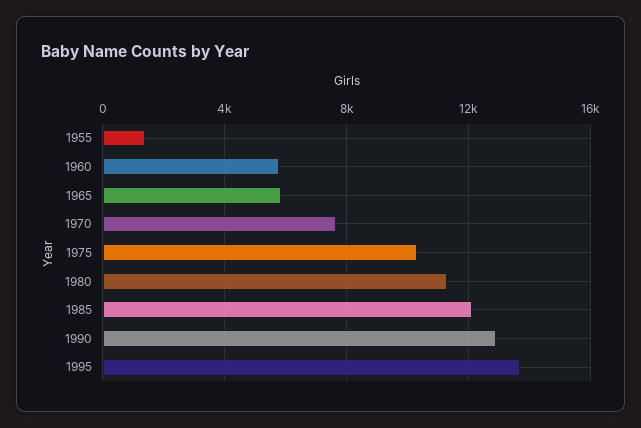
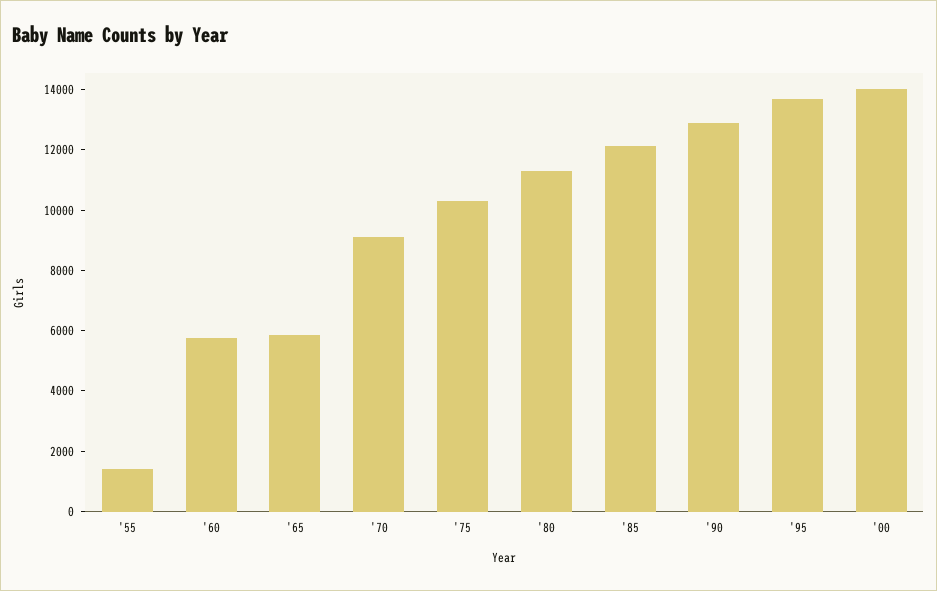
1970: 7500 -> 9000
'00: none -> 14000

